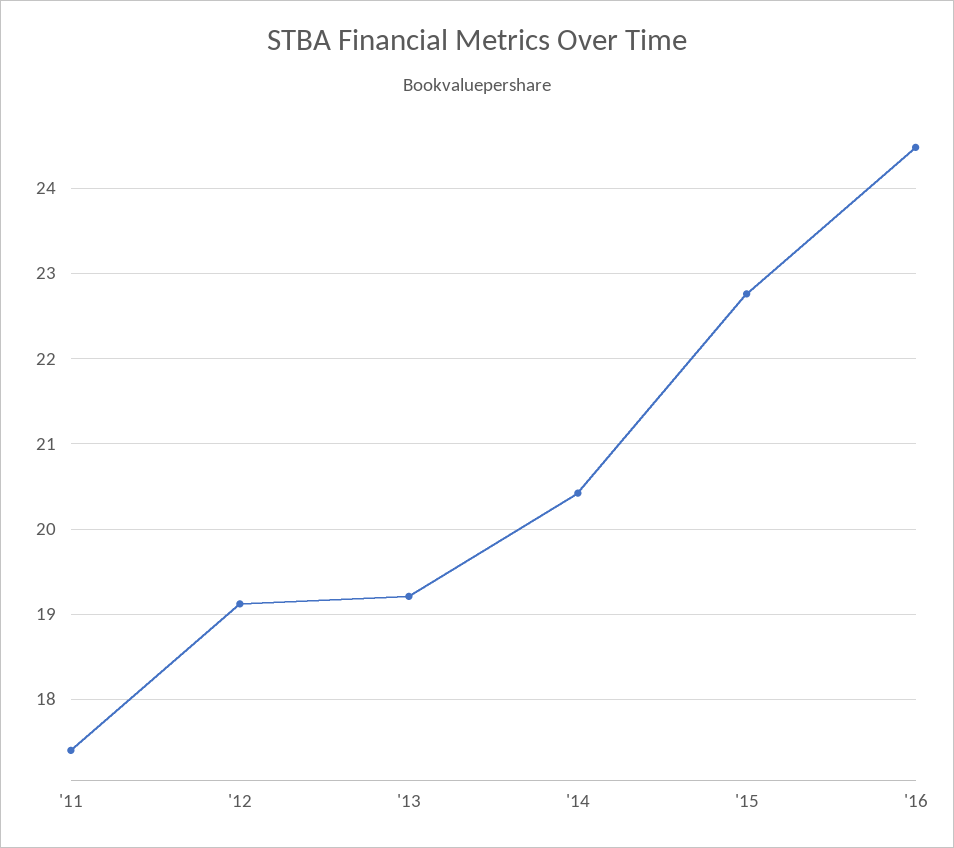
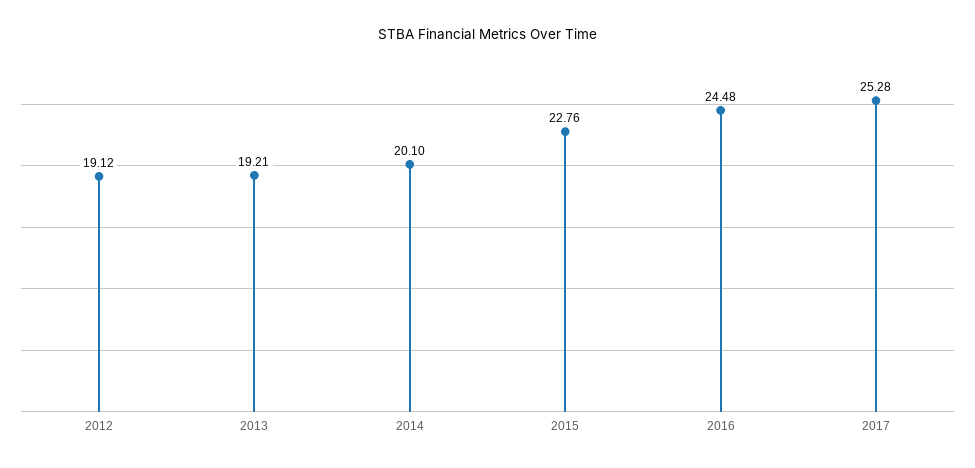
'11: 17.4 -> none
'14: 20.4 -> 20.1
2017: none -> 25.28

